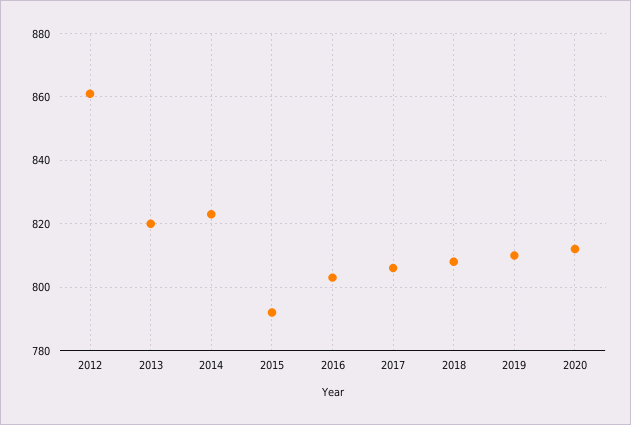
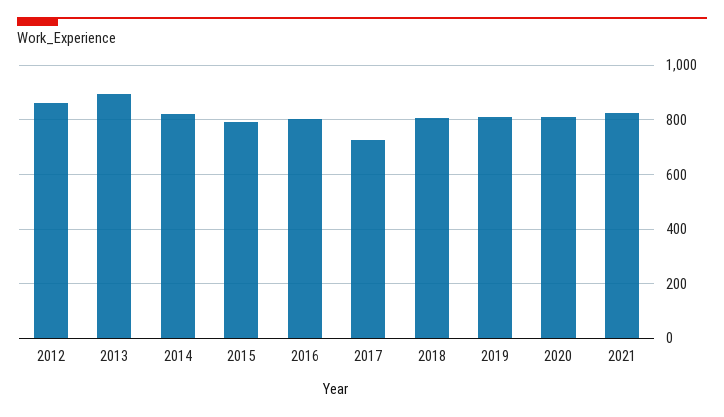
2013: 820 -> 900
2017: 805 -> 725
2021: none -> 825

